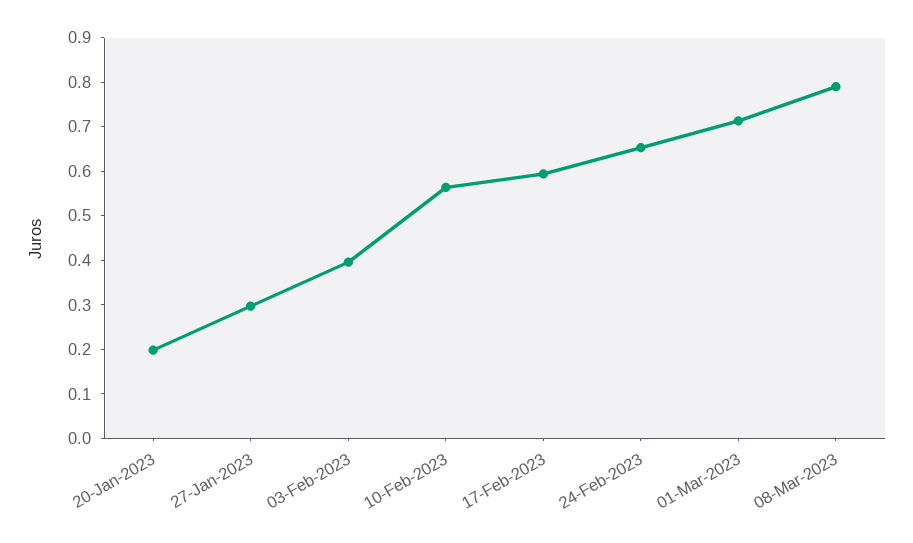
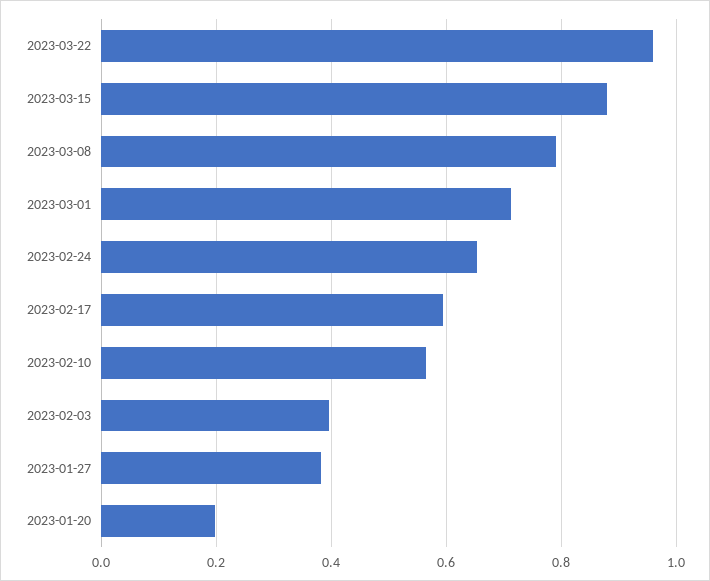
27-Jan-2023: 0.3 -> 0.38
2023-03-22: none -> 0.96
2023-03-15: none -> 0.88

